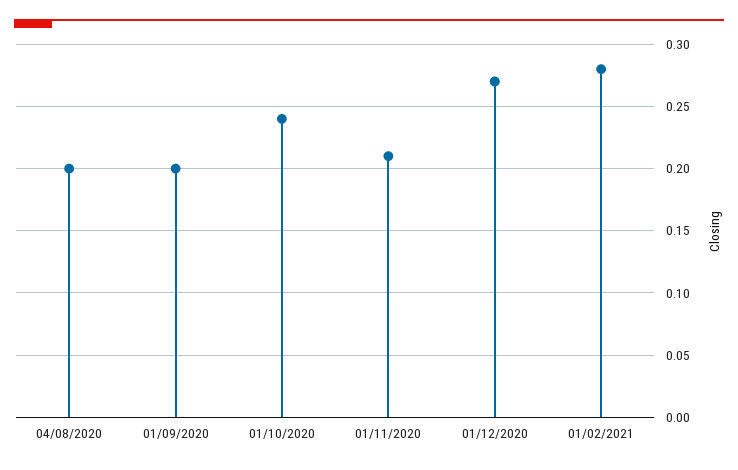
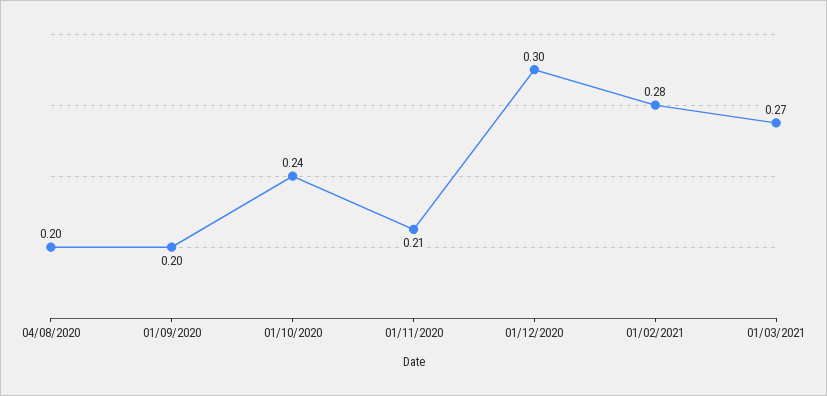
01/12/2020: 0.27 -> 0.3
01/03/2021: none -> 0.27

